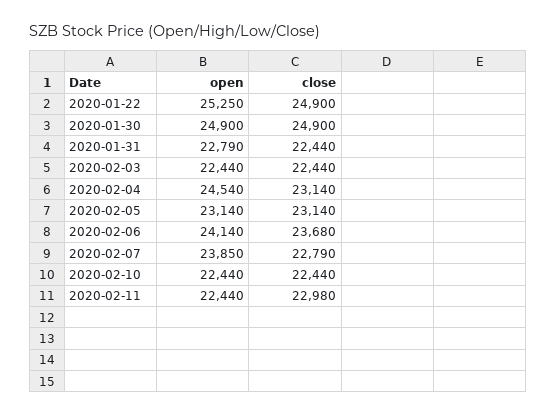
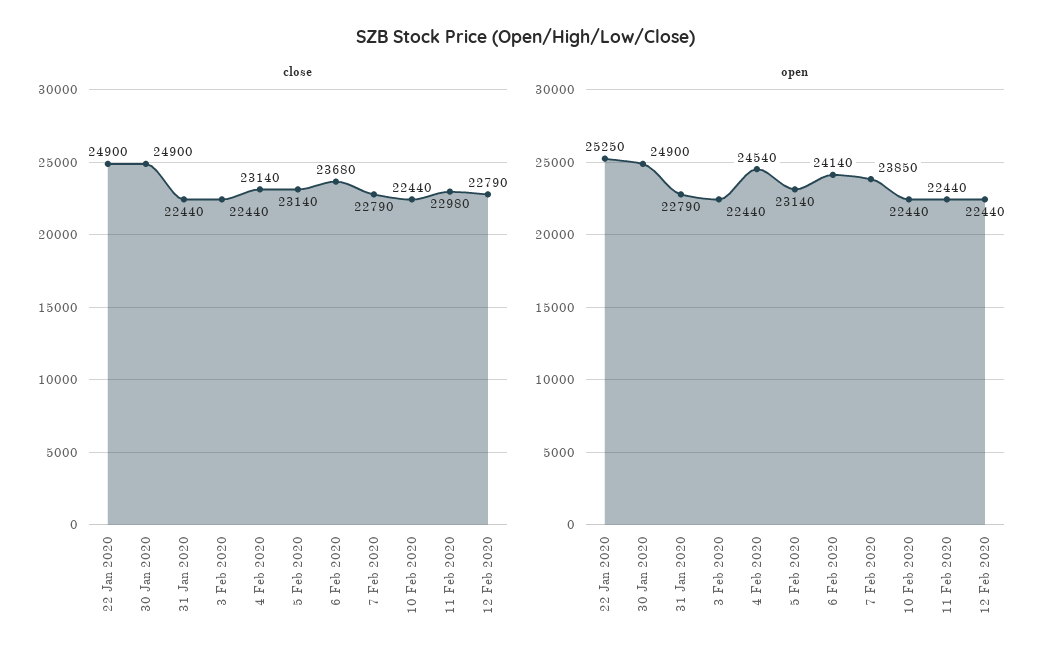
close, 12 Feb 2020: none -> 22790
open, 12 Feb 2020: none -> 22440

